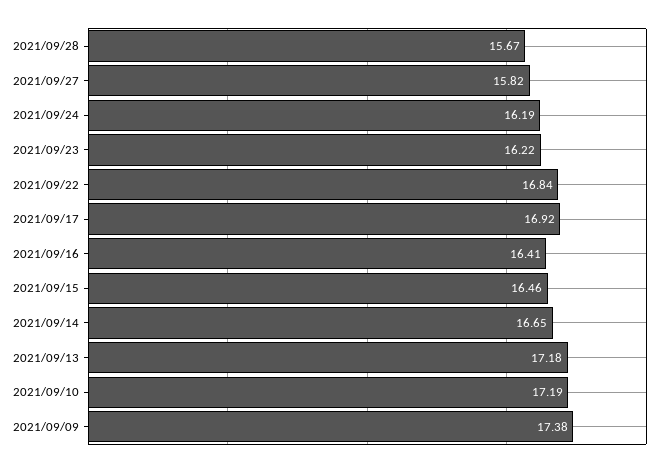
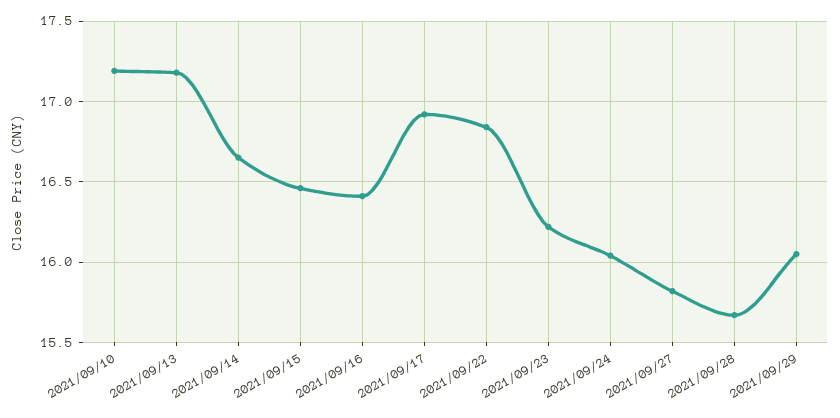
2021/09/24: 16.19 -> 16.05
2021/09/09: 17.38 -> none
2021/09/29: none -> 16.05

